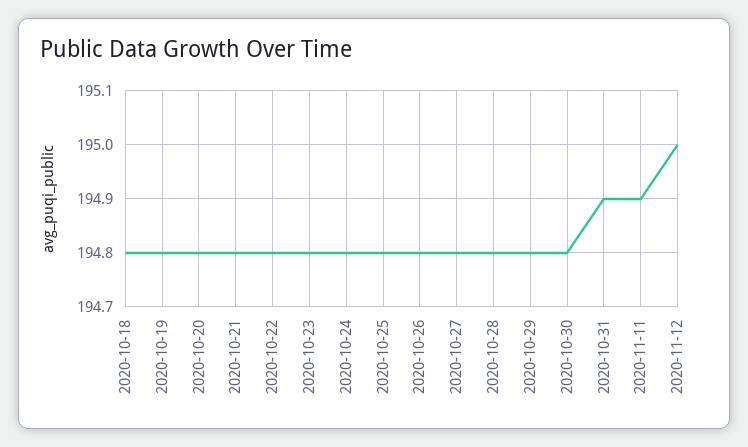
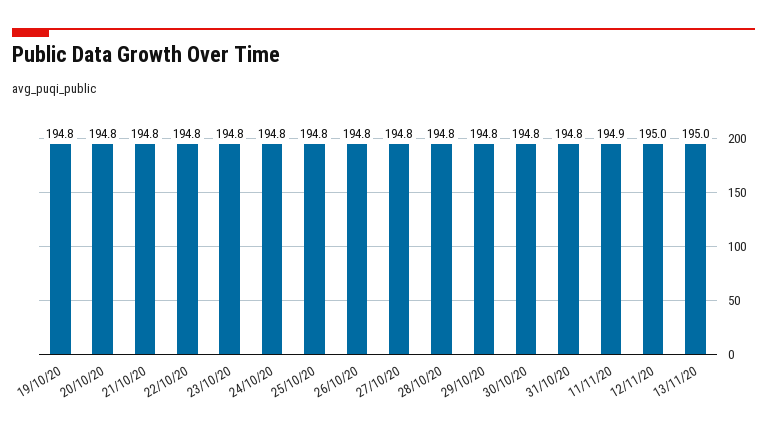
2020-10-18: 194.8 -> none
2020-10-31: 194.9 -> 194.8
13/11/20: none -> 195

